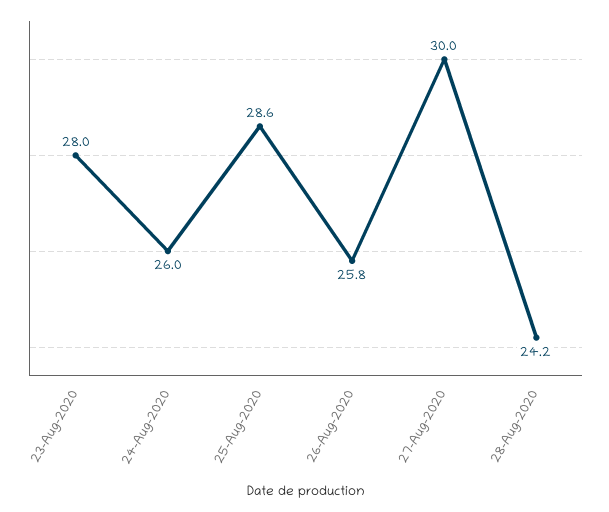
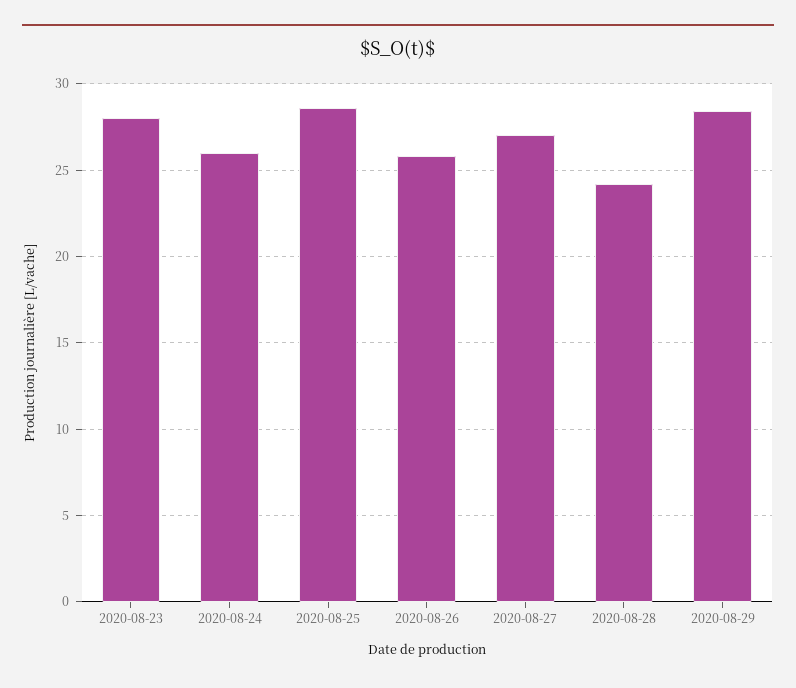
27-Aug-2020: 30 -> 27
2020-08-29: none -> 28.5

